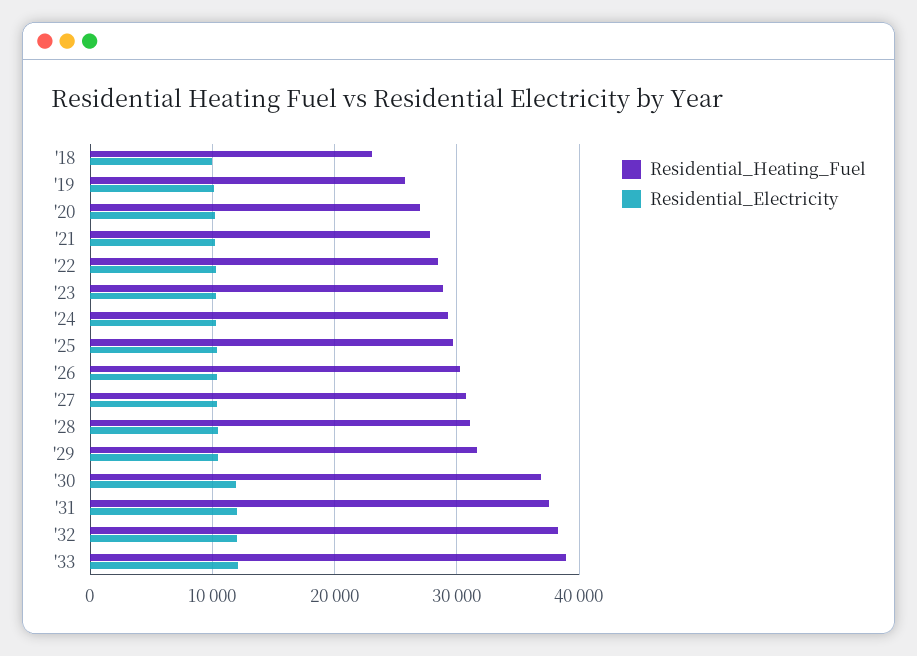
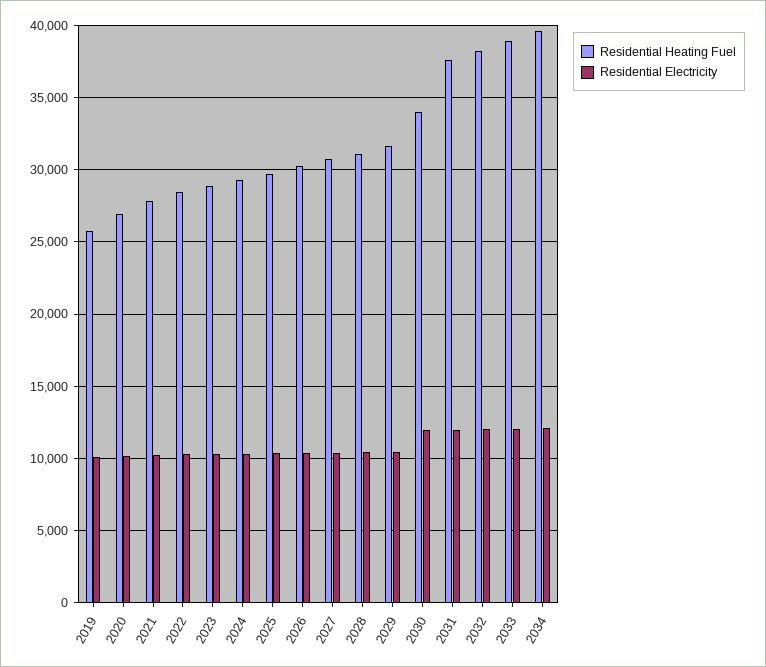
Residential_Heating_Fuel, '18: 23000 -> none
Residential_Electricity, '18: 10000 -> none
Residential_Heating_Fuel, '30: 37000 -> 34000
Residential_Heating_Fuel, 2034: none -> 39500
Residential_Electricity, 2034: none -> 12000

